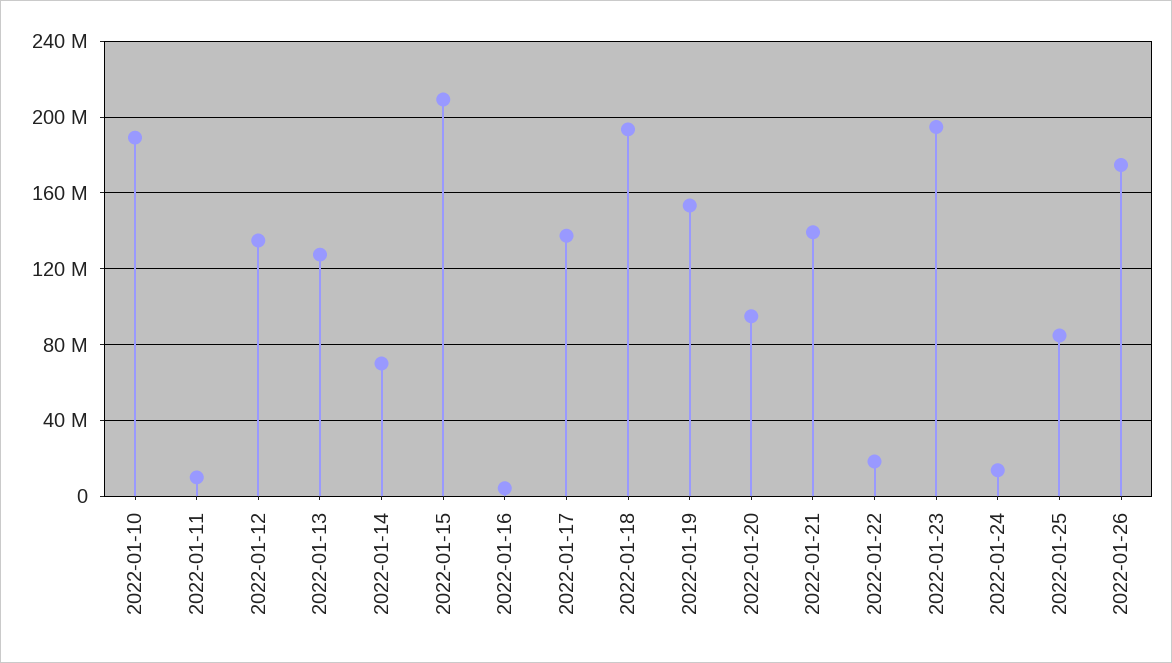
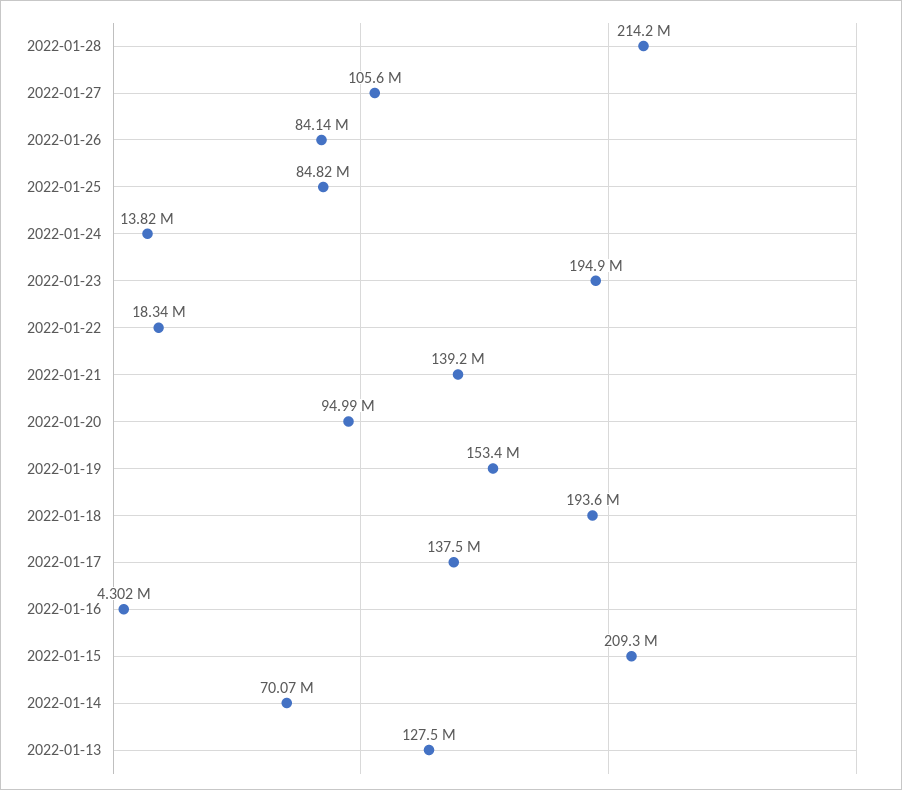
2022-01-10: 190000000 -> none
2022-01-11: 10000000 -> none
2022-01-12: 135000000 -> none
2022-01-26: 175000000 -> 84140000
2022-01-28: none -> 214200000
2022-01-27: none -> 105600000

